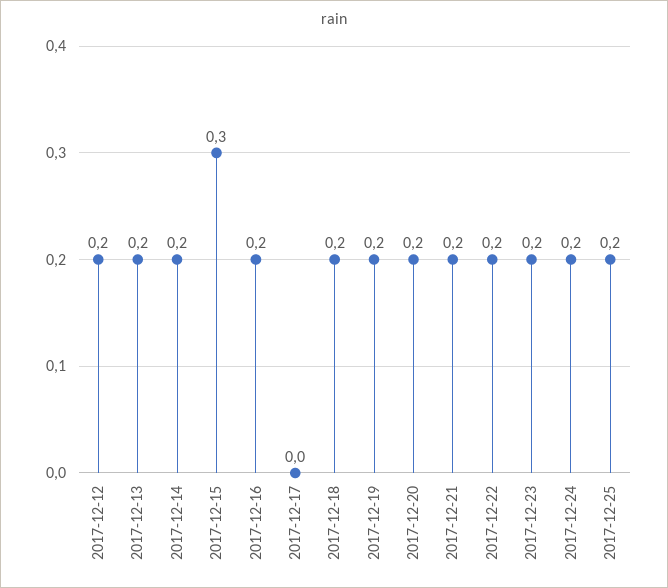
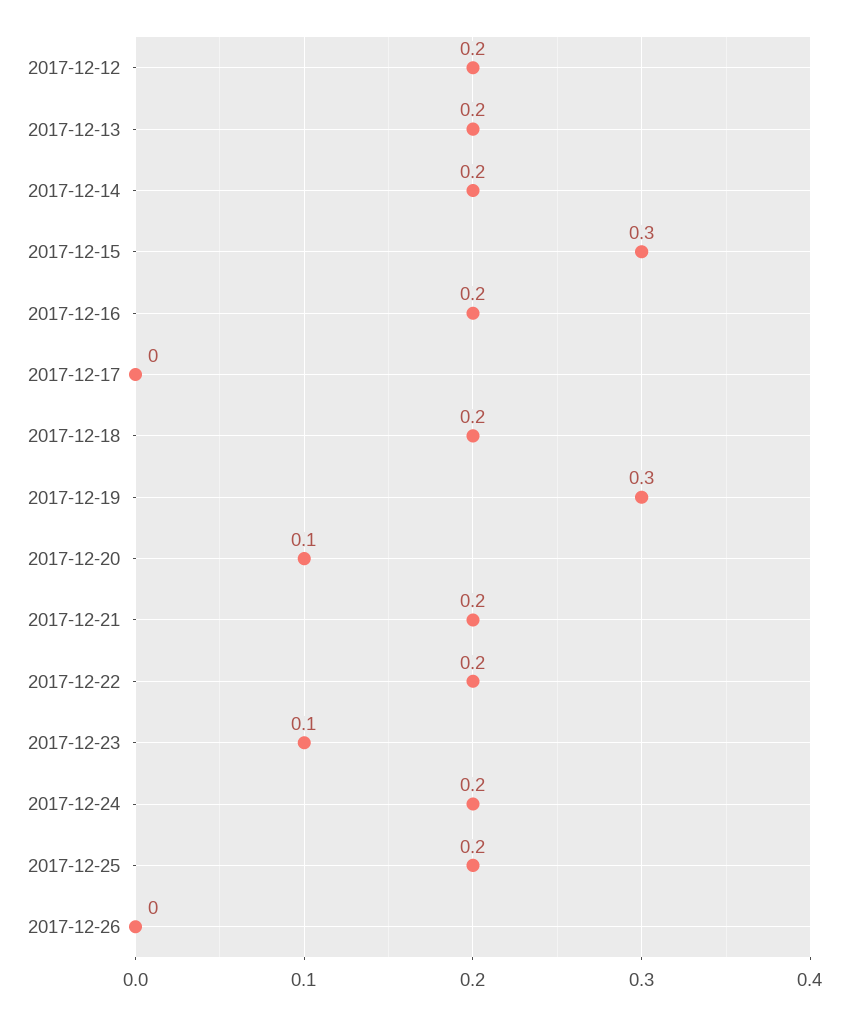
2017-12-19: 0.2 -> 0.3
2017-12-20: 0.2 -> 0.1
2017-12-23: 0.2 -> 0.1
2017-12-26: none -> 0

